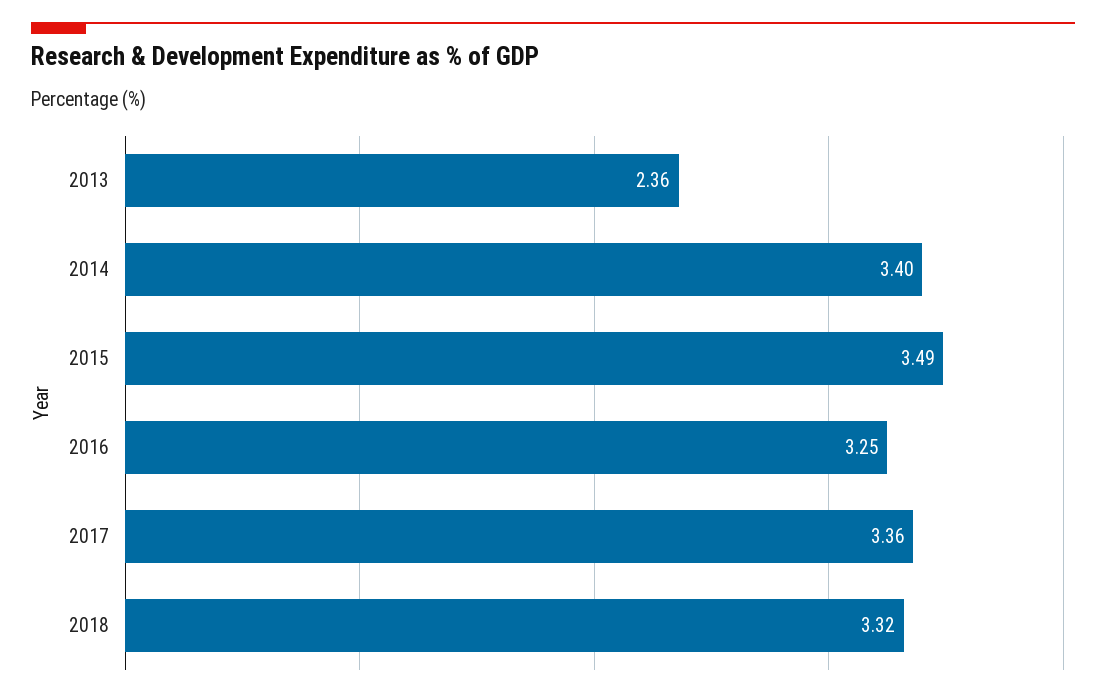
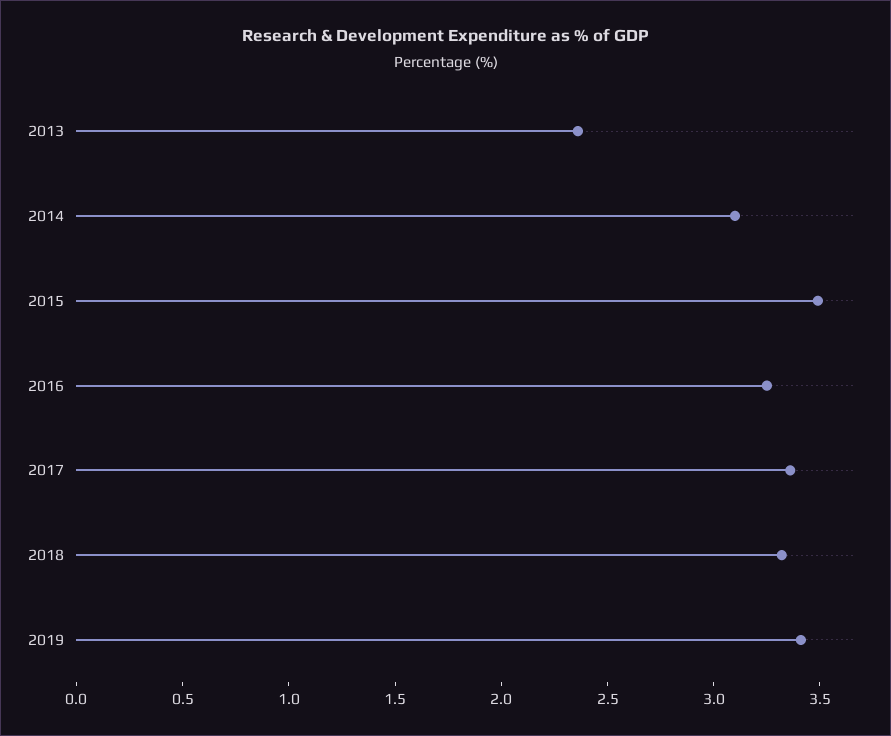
2014: 3.4 -> 3.1
2019: none -> 3.4

